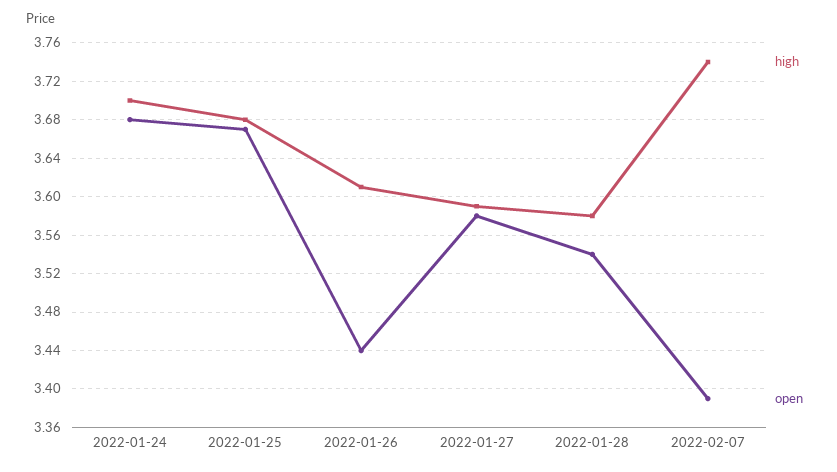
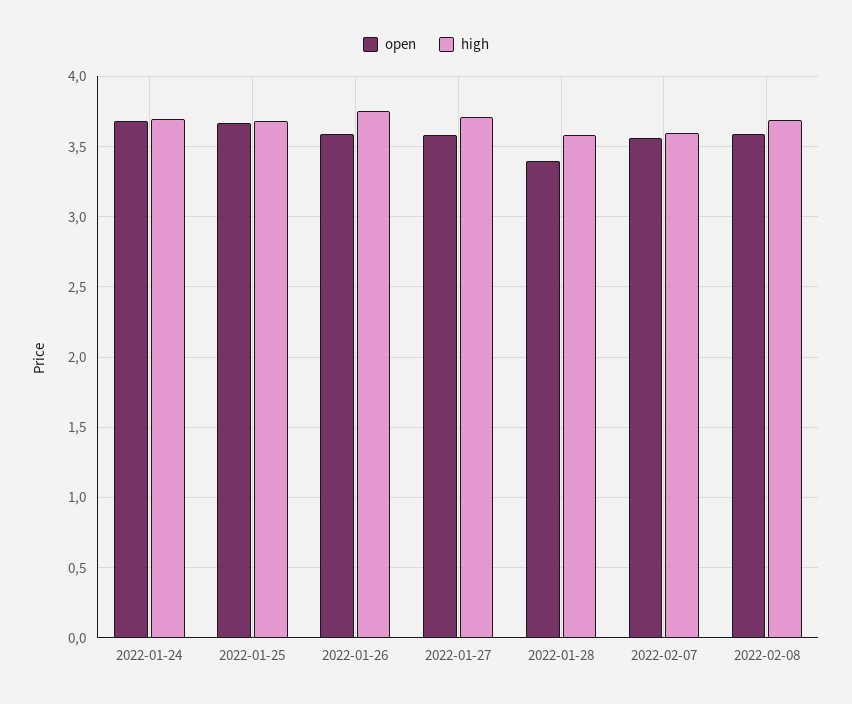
high, 2022-01-26: 3.61 -> 3.75
open, 2022-01-26: 3.44 -> 3.6
high, 2022-01-27: 3.59 -> 3.7
open, 2022-01-28: 3.54 -> 3.4
high, 2022-02-07: 3.74 -> 3.6
open, 2022-02-07: 3.39 -> 3.55
open, 2022-02-08: none -> 3.6
high, 2022-02-08: none -> 3.7

